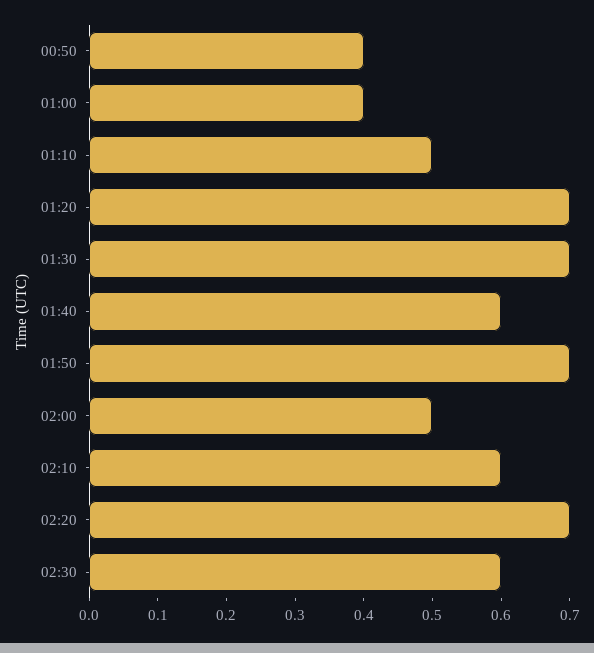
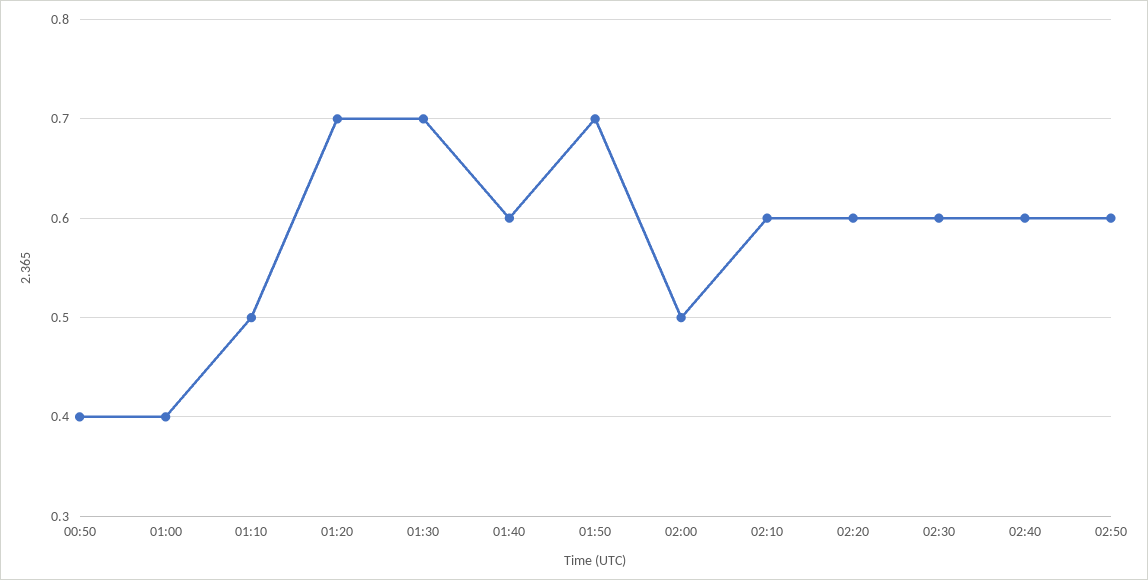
02:20: 0.7 -> 0.6
02:40: none -> 0.6
02:50: none -> 0.6

